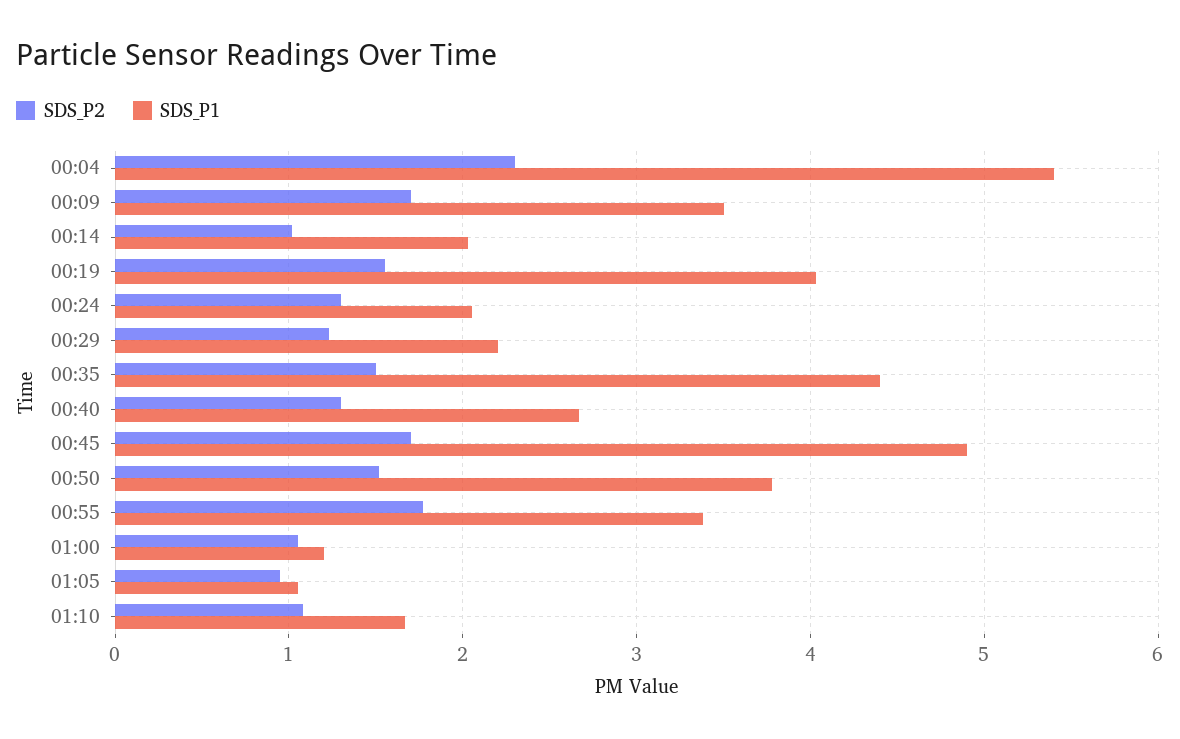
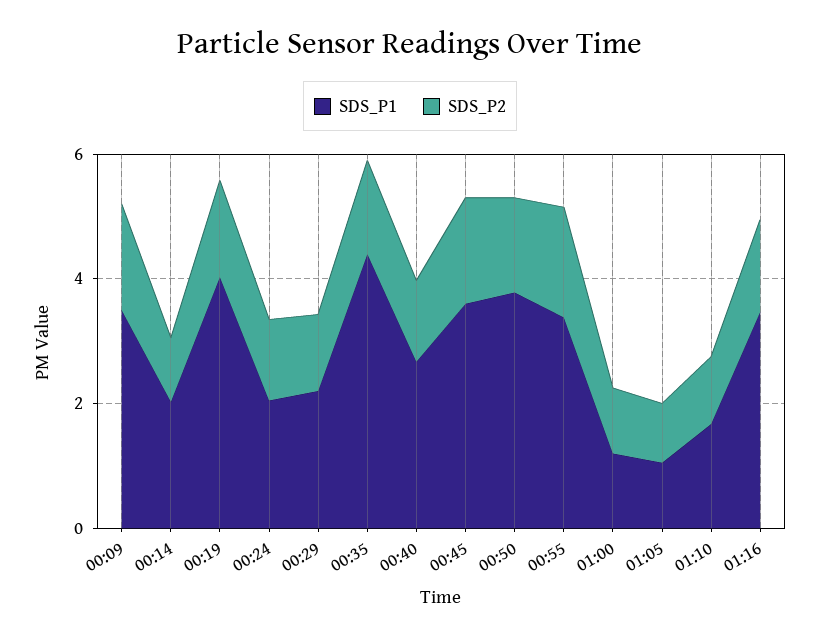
SDS_P2, 00:04: 2.3 -> none
SDS_P1, 00:04: 5.4 -> none
SDS_P1, 00:45: 4.9 -> 3.5
SDS_P1, 01:16: none -> 3.5
SDS_P2, 01:16: none -> 1.5

